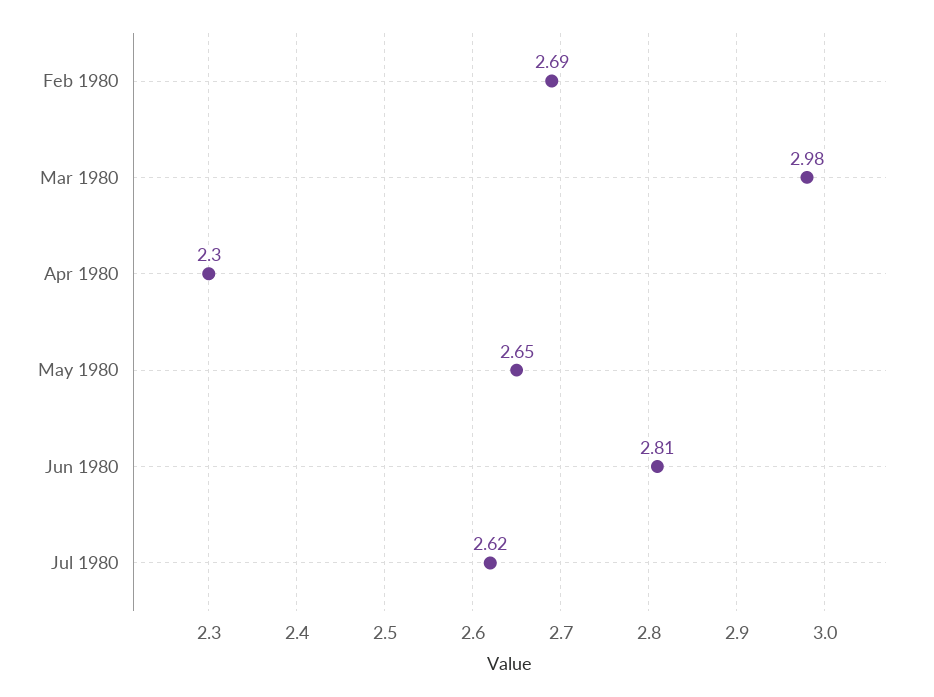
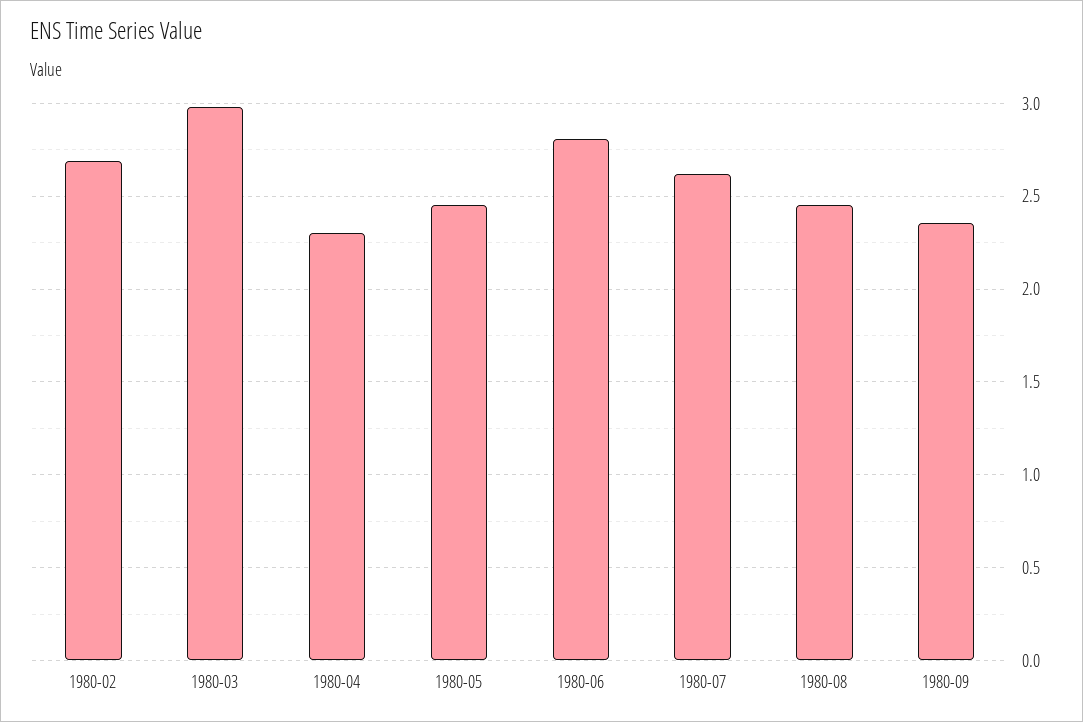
May 1980: 2.65 -> 2.45
1980-08: none -> 2.45
1980-09: none -> 2.35

